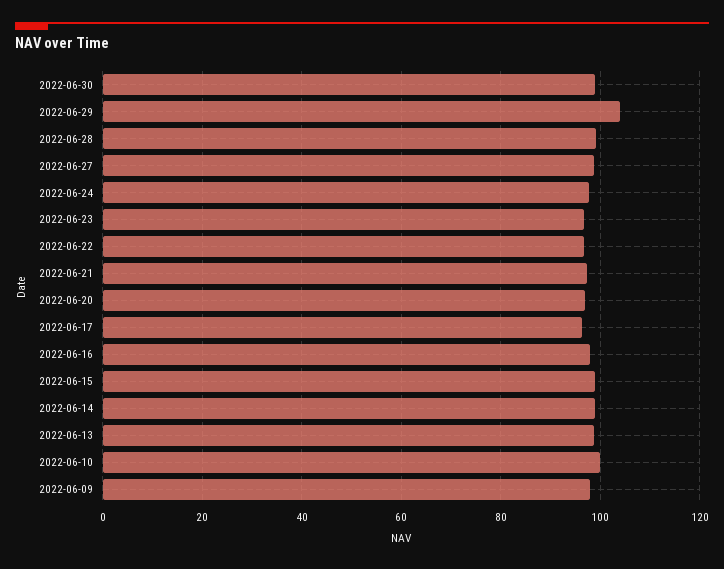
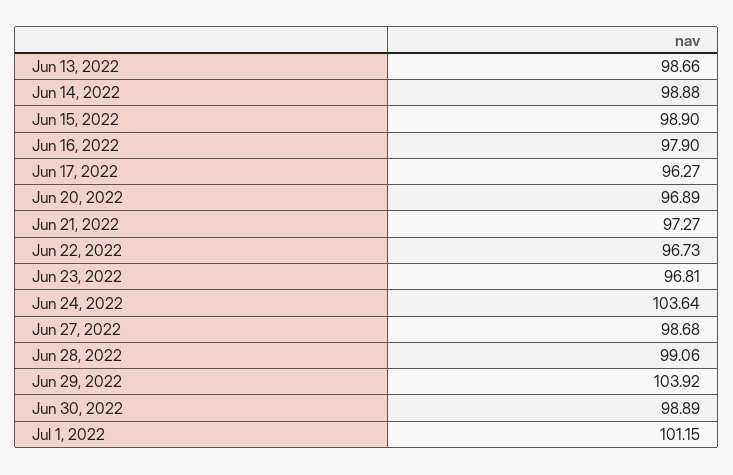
2022-06-24: 98 -> 103.64
2022-06-10: 100 -> none
2022-06-09: 98 -> none
Jul 1, 2022: none -> 101.15

